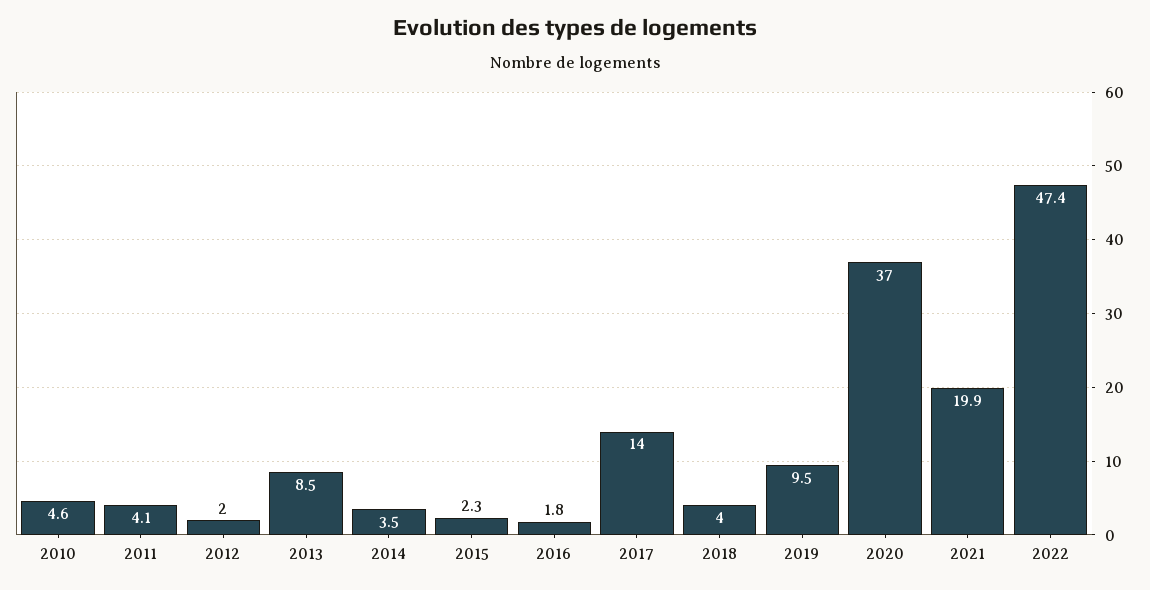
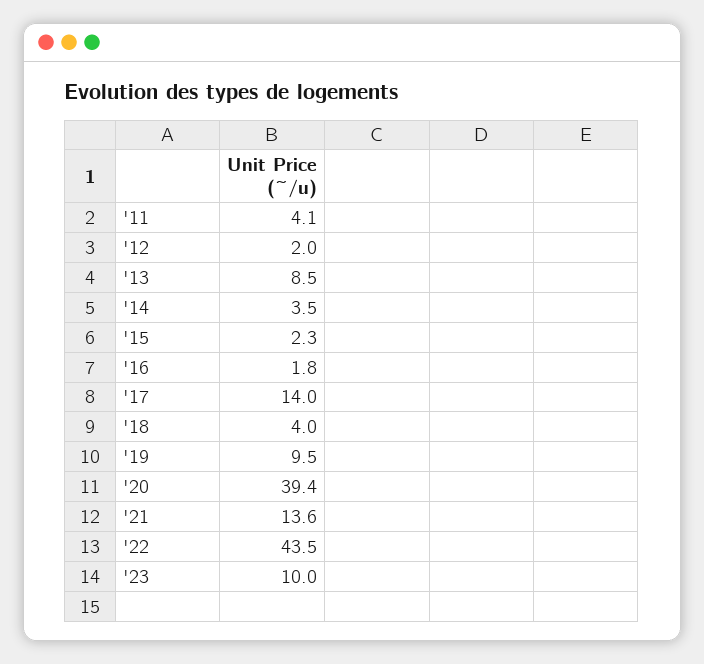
2010: 4.6 -> none
2020: 37 -> 39.4
2021: 19.9 -> 13.6
2022: 47.4 -> 43.5
'23: none -> 10

